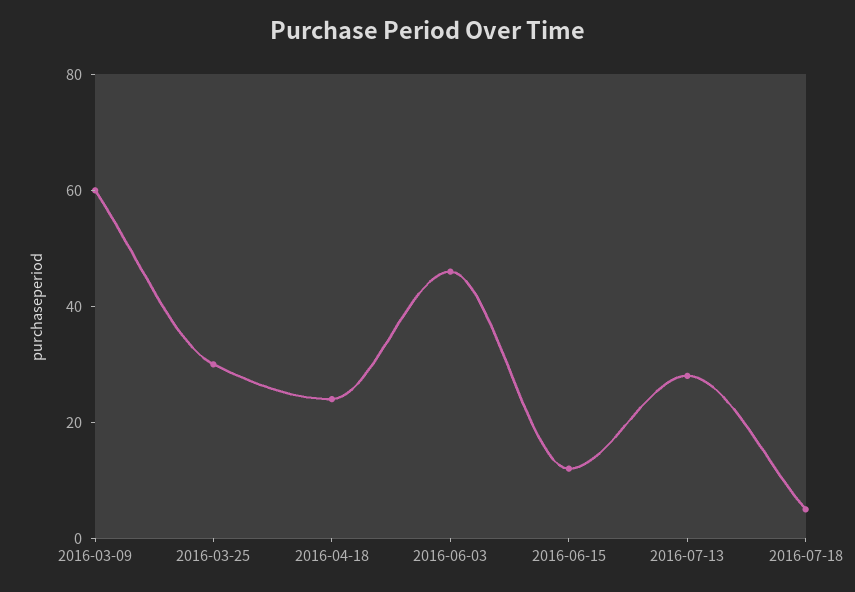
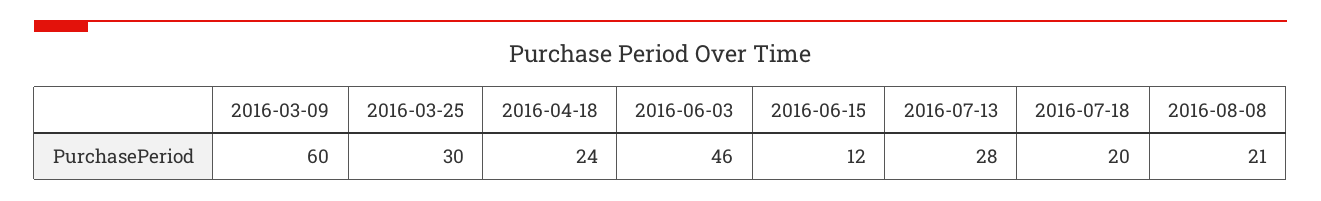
2016-07-18: 5 -> 20
2016-08-08: none -> 21

